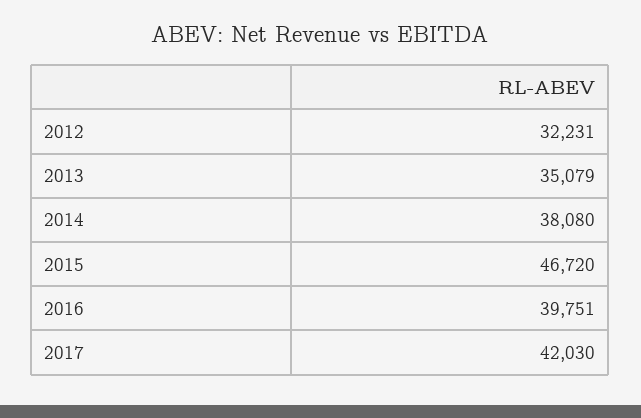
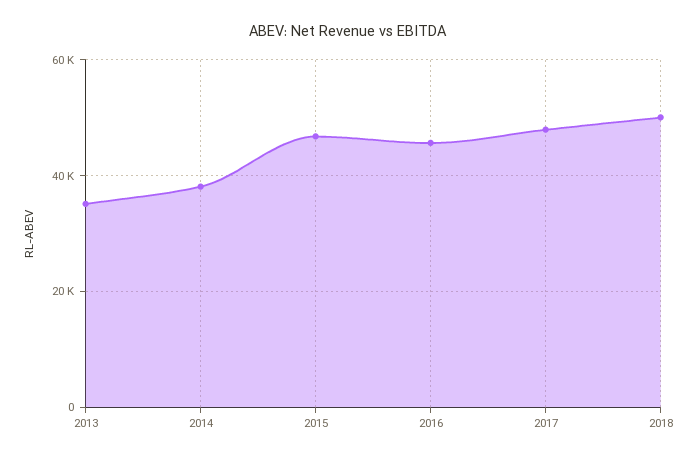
2012: 32231 -> none
2016: 39751 -> 46000
2017: 42030 -> 48000
2018: none -> 50000

